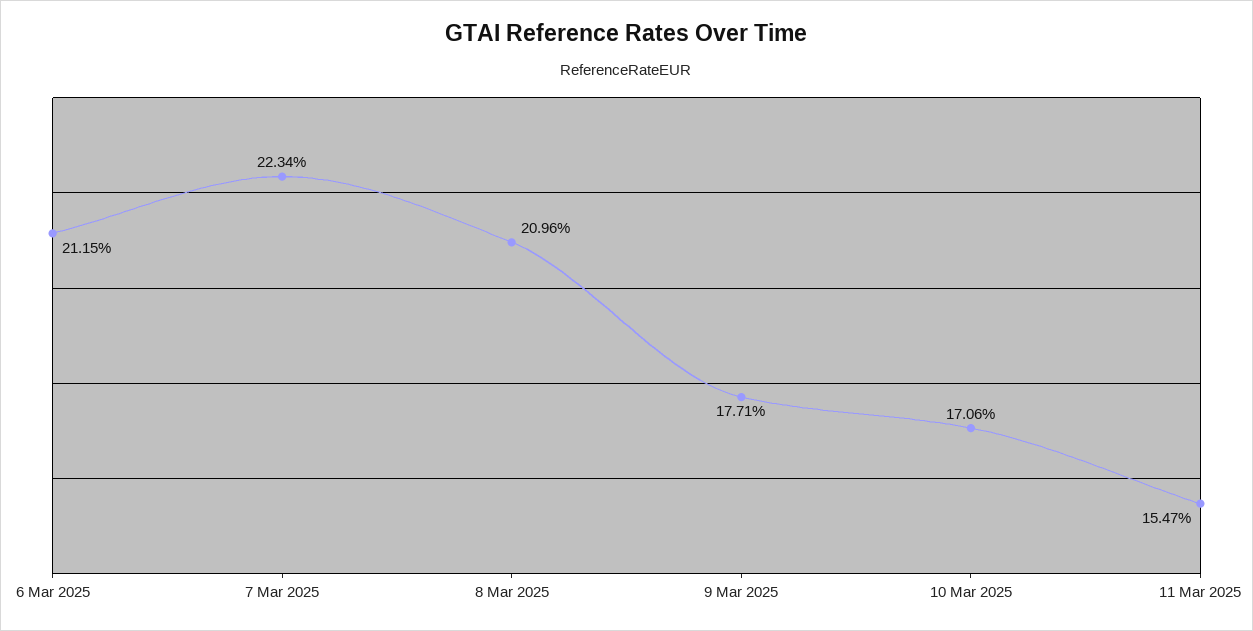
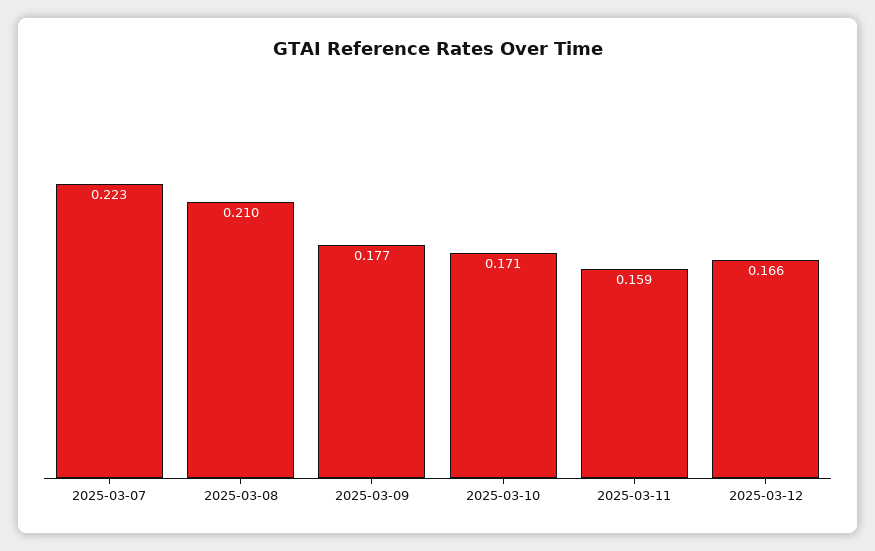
6 Mar 2025: 0.2115 -> none
11 Mar 2025: 0.1547 -> 0.159
2025-03-12: none -> 0.166

